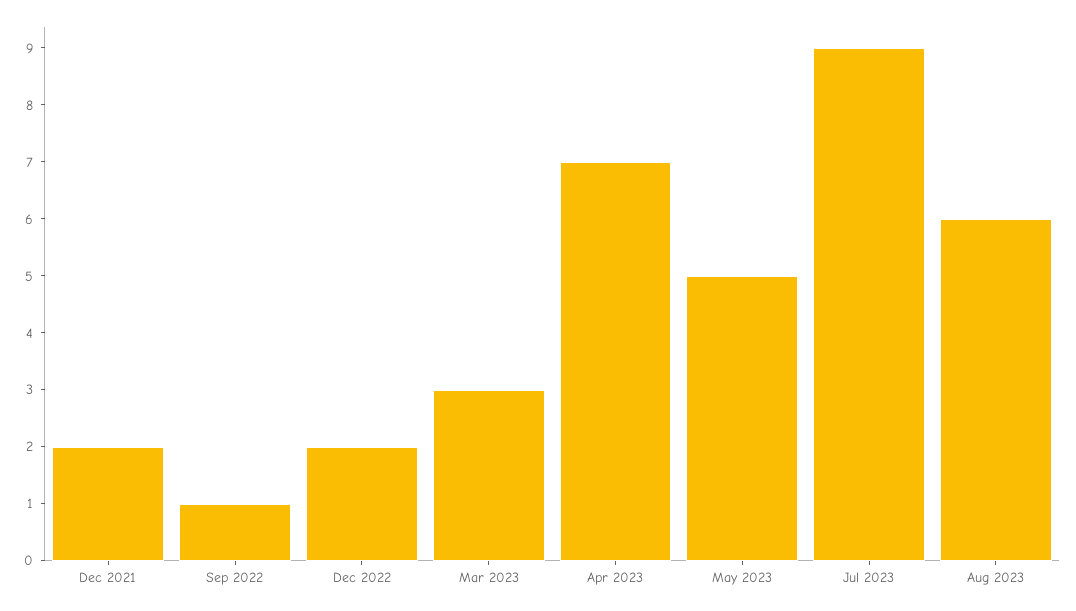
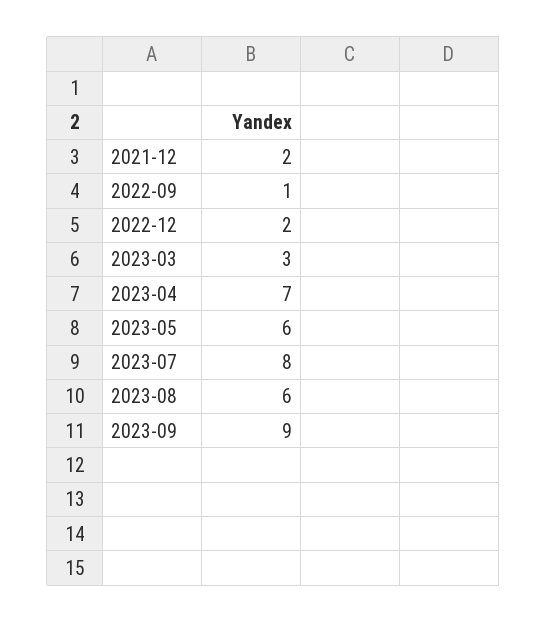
May 2023: 5 -> 6
Jul 2023: 9 -> 8
2023-09: none -> 9

